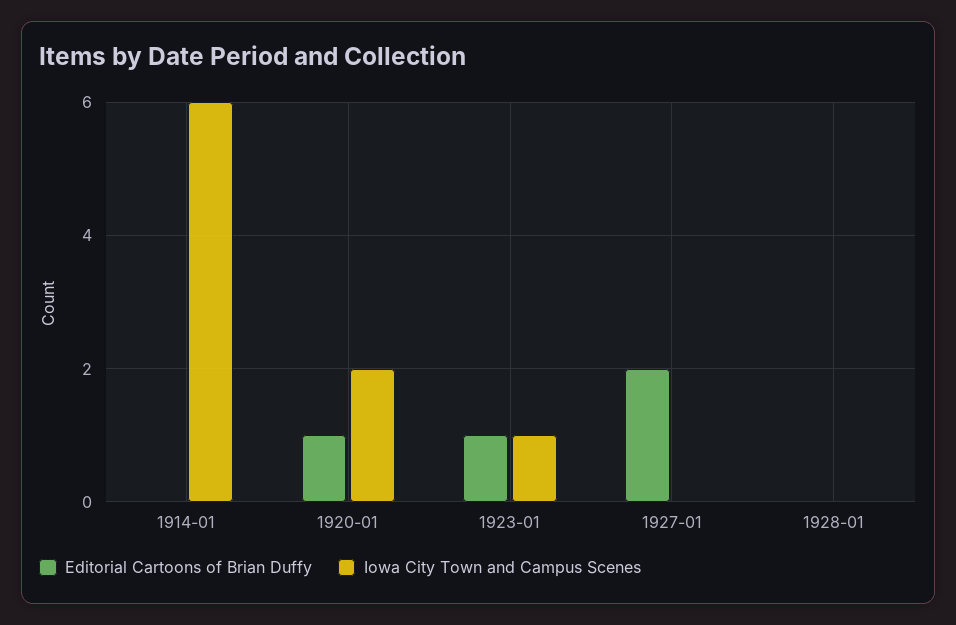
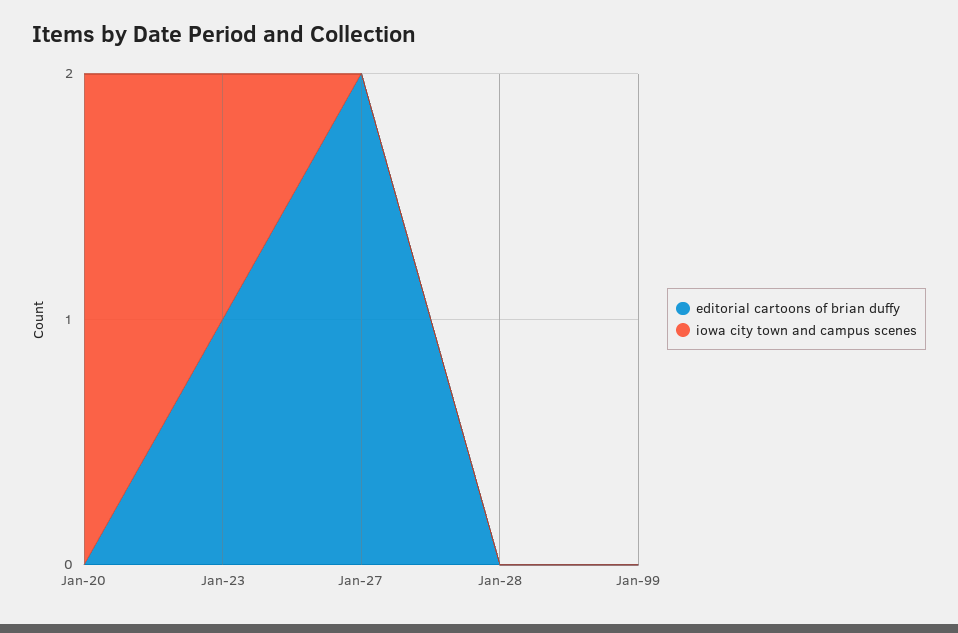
Editorial Cartoons of Brian Duffy, 1914-01: 0 -> none
Iowa City Town and Campus Scenes, 1914-01: 6 -> none
Editorial Cartoons of Brian Duffy, 1920-01: 1 -> 0
Editorial Cartoons of Brian Duffy, Jan-99: none -> 0
Iowa City Town and Campus Scenes, Jan-99: none -> 0

